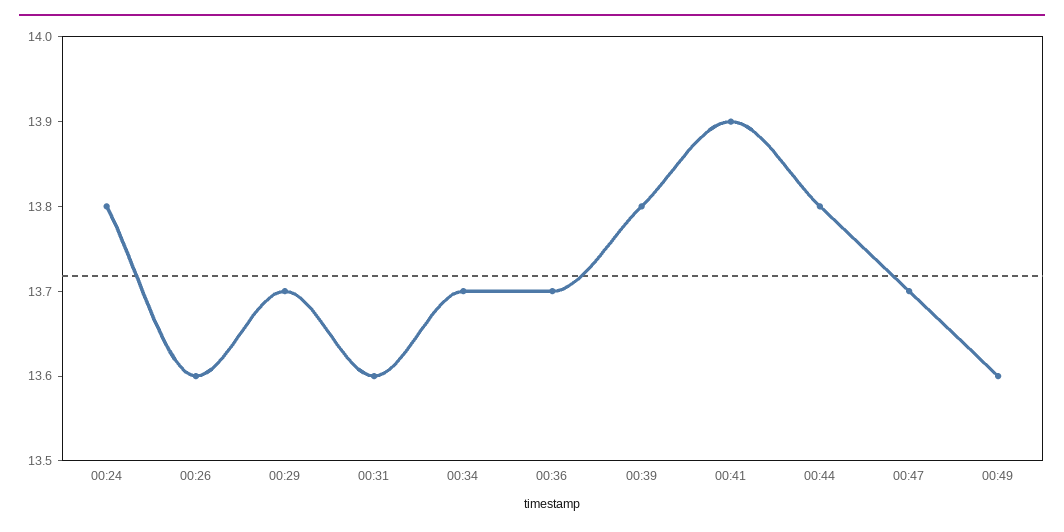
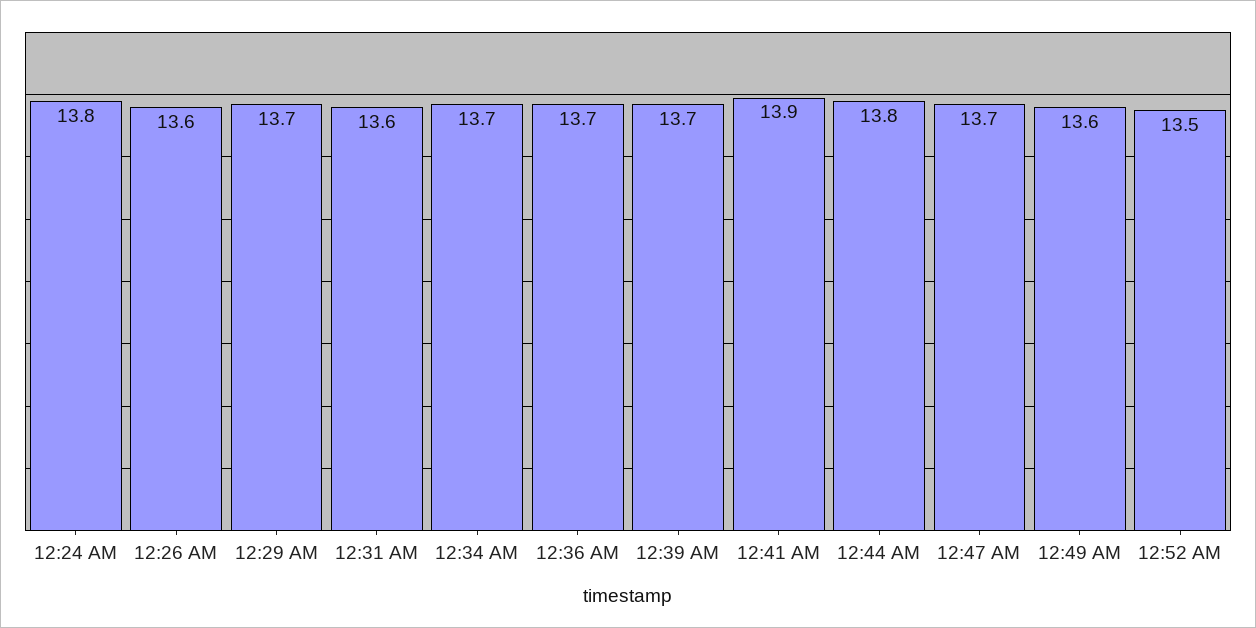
00:39: 13.8 -> 13.7
12:52 AM: none -> 13.5

